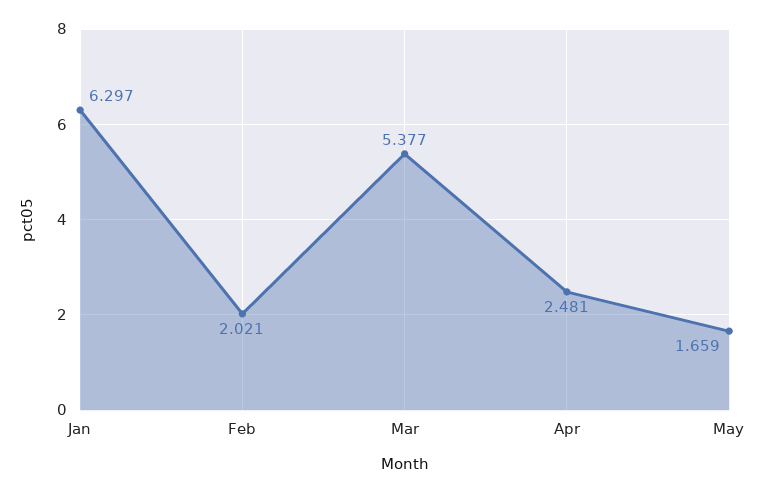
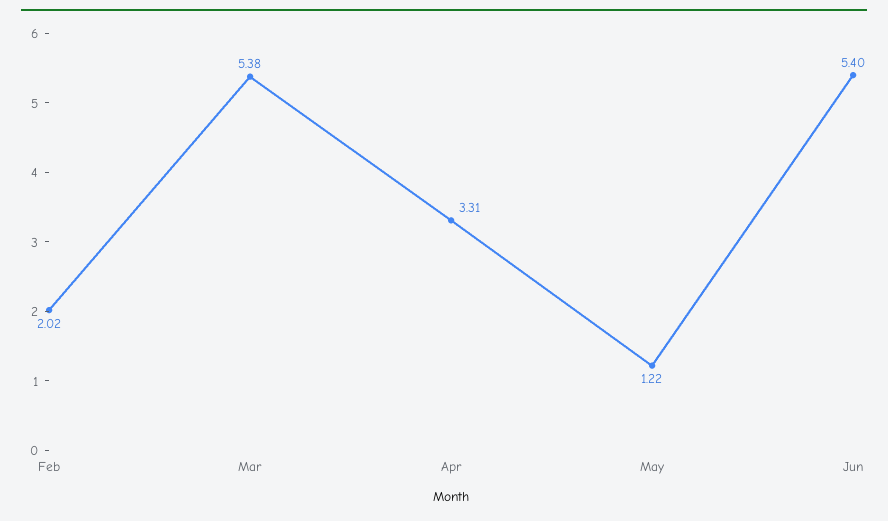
Jan: 6.297 -> none
Apr: 2.481 -> 3.31
May: 1.659 -> 1.22
Jun: none -> 5.4

